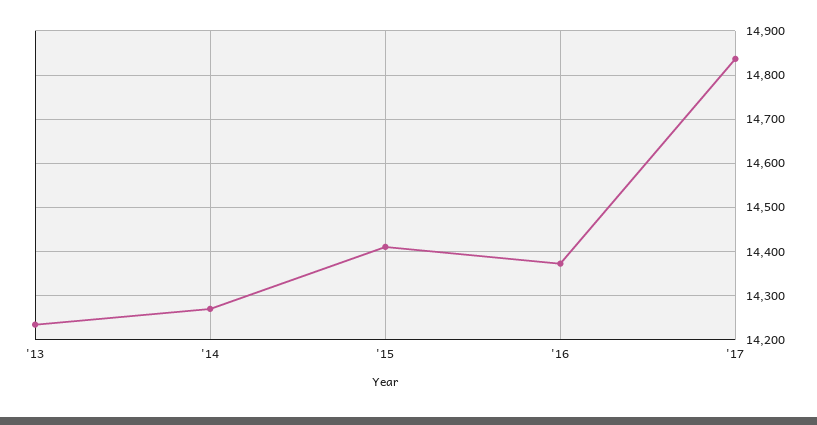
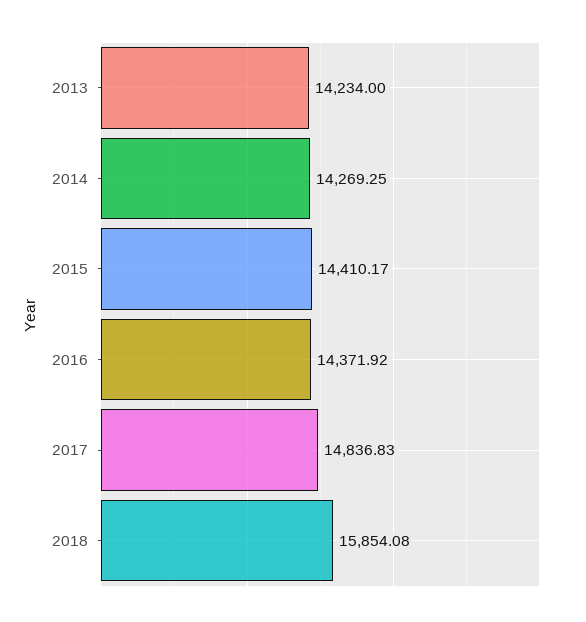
2018: none -> 15854.08

